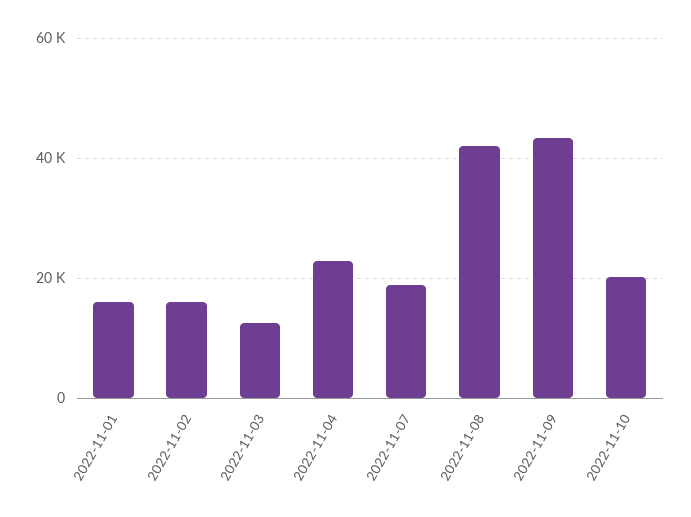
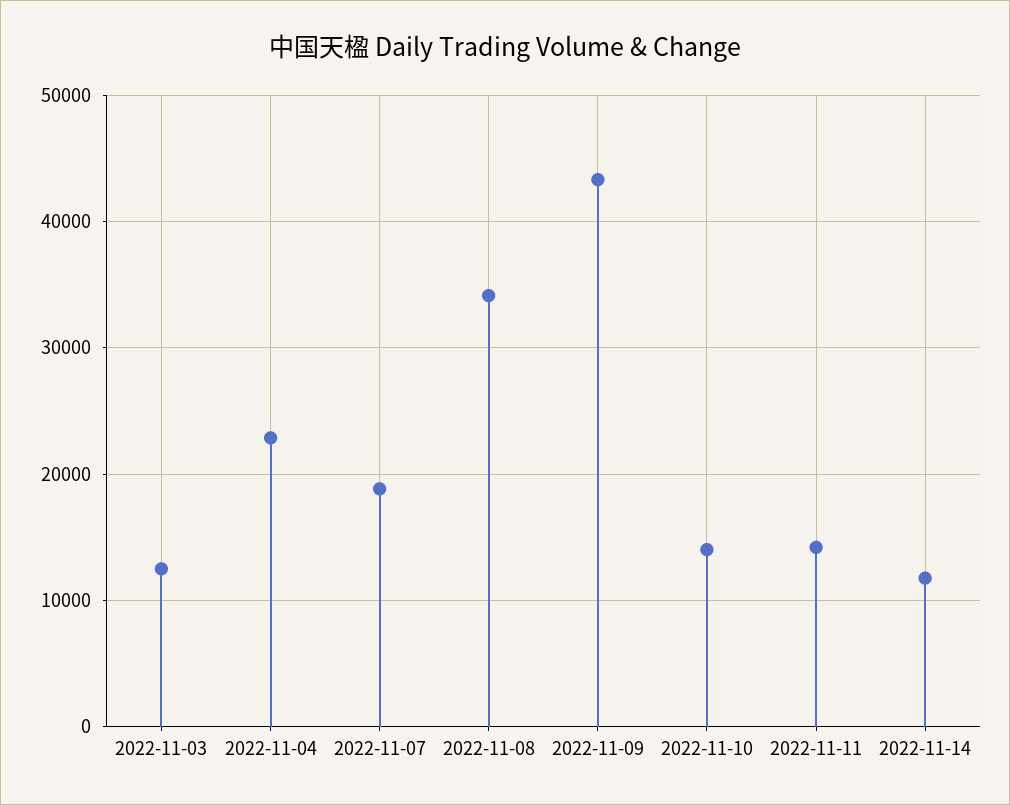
2022-11-01: 16000 -> none
2022-11-02: 16000 -> none
2022-11-08: 42000 -> 34000
2022-11-10: 20000 -> 14000
2022-11-11: none -> 14000
2022-11-14: none -> 12000

